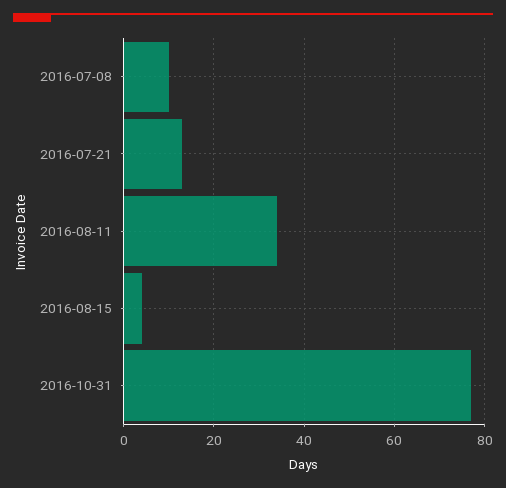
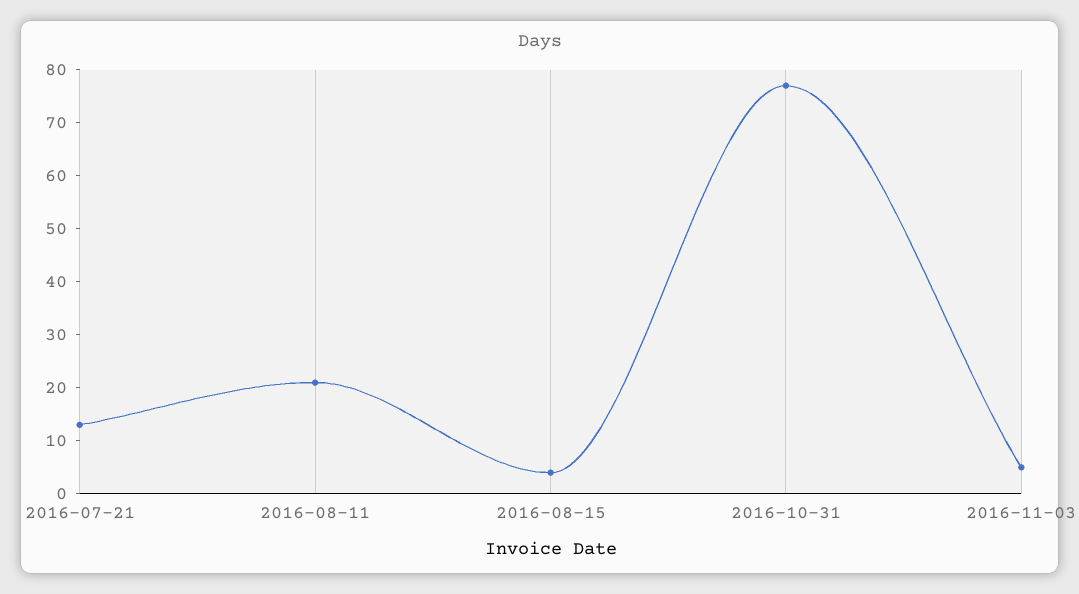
2016-07-08: 10 -> none
2016-08-11: 35 -> 20
2016-11-03: none -> 5

